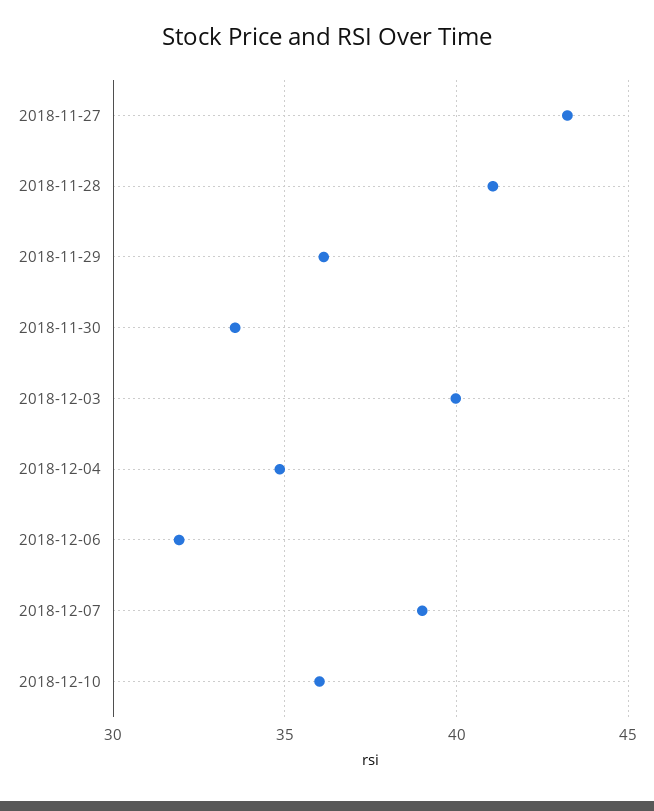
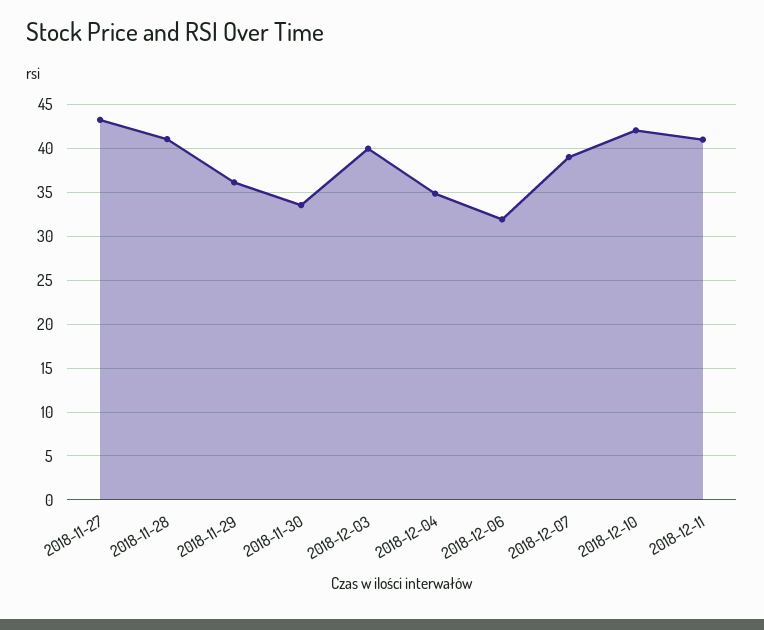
2018-12-10: 36 -> 42
2018-12-11: none -> 41

